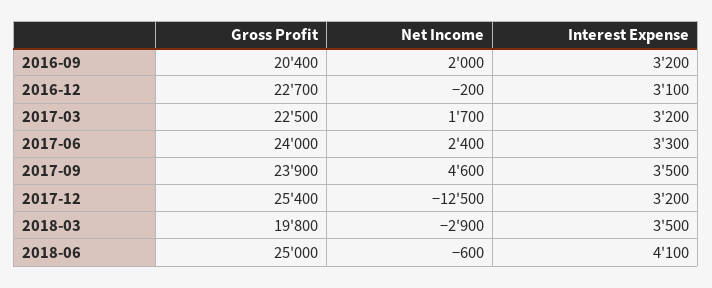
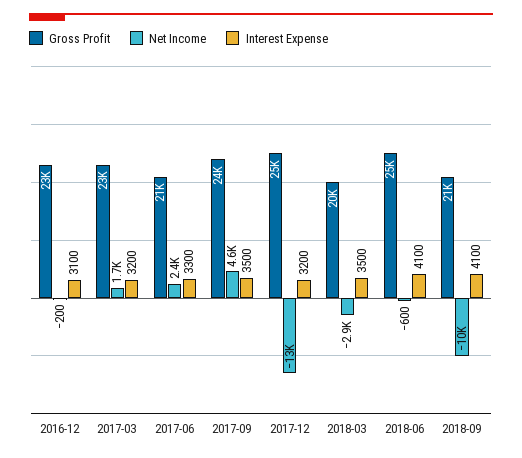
Gross Profit, 2016-09: 20400 -> none
Net Income, 2016-09: 2000 -> none
Interest Expense, 2016-09: 3200 -> none
Gross Profit, 2017-06: 24000 -> 21000
Gross Profit, 2018-09: none -> 21000
Net Income, 2018-09: none -> -10000
Interest Expense, 2018-09: none -> 4100

